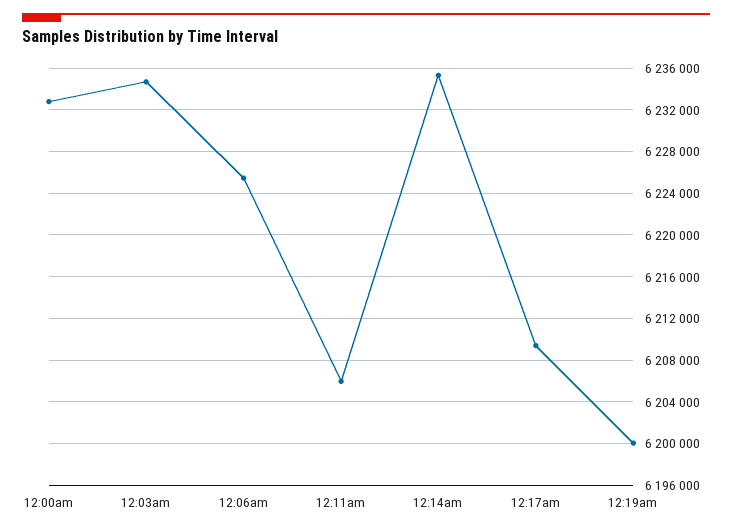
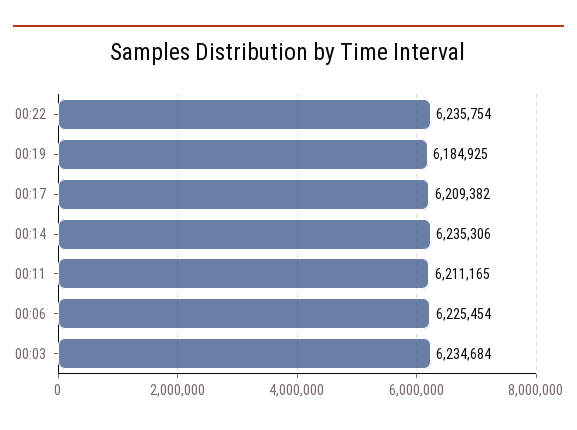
12:00am: 6233000 -> none
12:11am: 6206000 -> 6211165
12:19am: 6200000 -> 6184925
00:22: none -> 6235754

